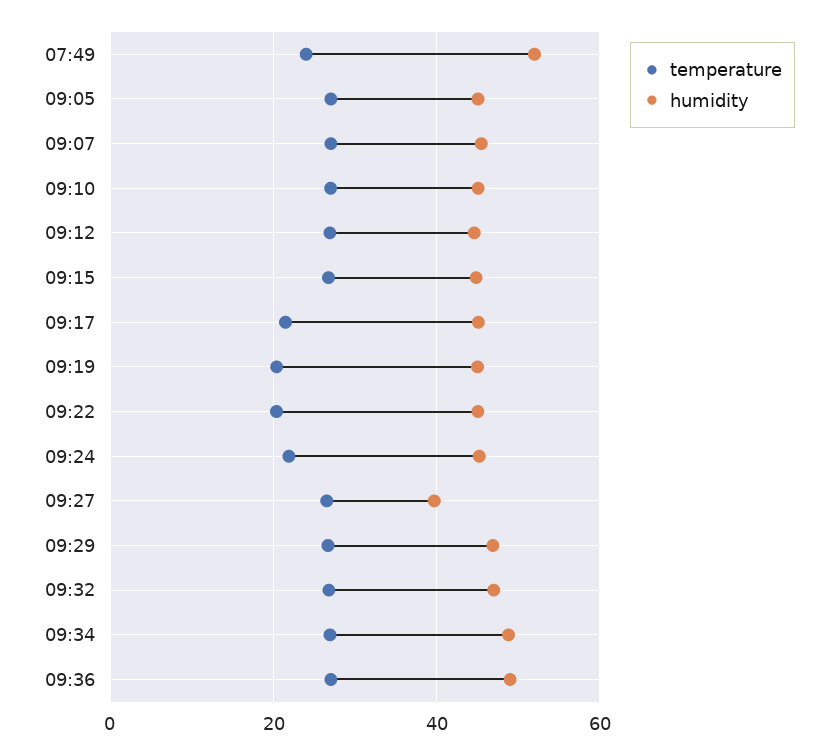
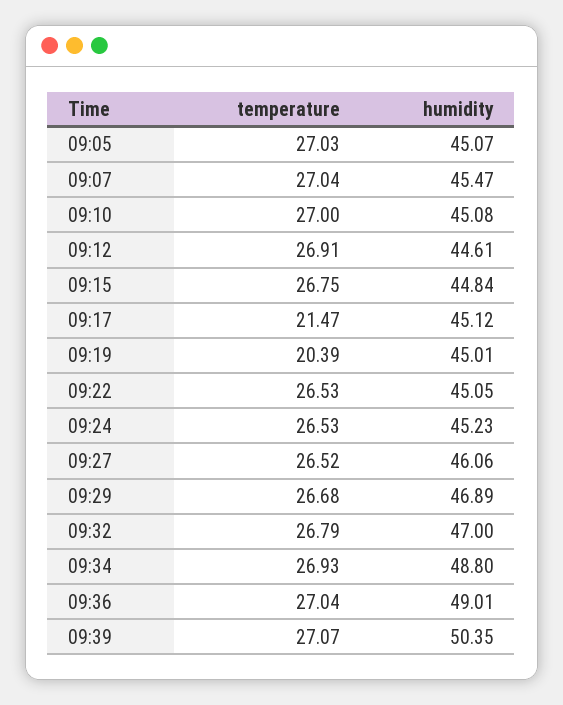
temperature, 07:49: 24 -> none
humidity, 07:49: 52 -> none
temperature, 09:22: 20 -> 26.53
temperature, 09:24: 22 -> 26.53
humidity, 09:27: 40 -> 46.06
temperature, 09:39: none -> 27.07
humidity, 09:39: none -> 50.35

